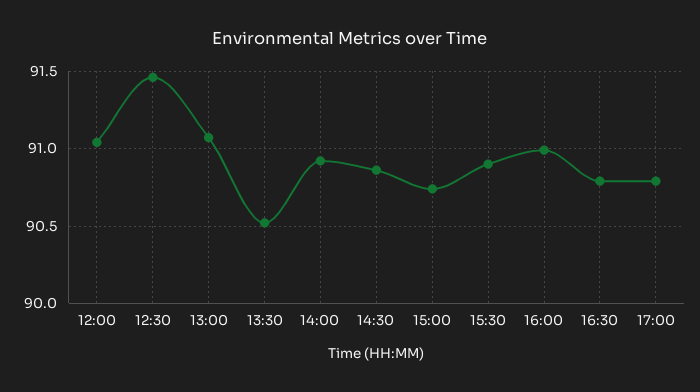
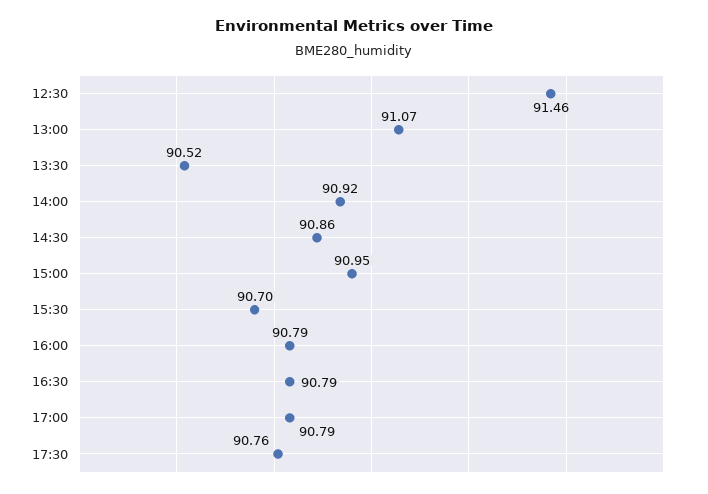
12:00: 91.05 -> none
15:00: 90.75 -> 90.95
15:30: 90.9 -> 90.7
16:00: 91 -> 90.79
17:30: none -> 90.76

